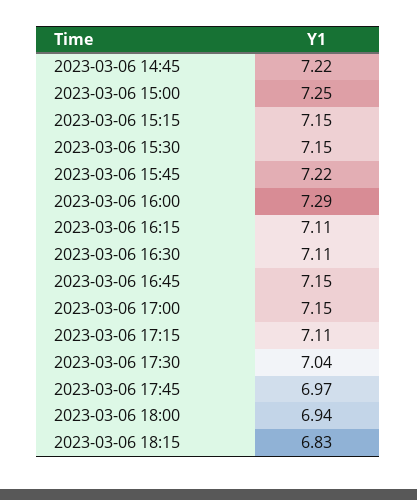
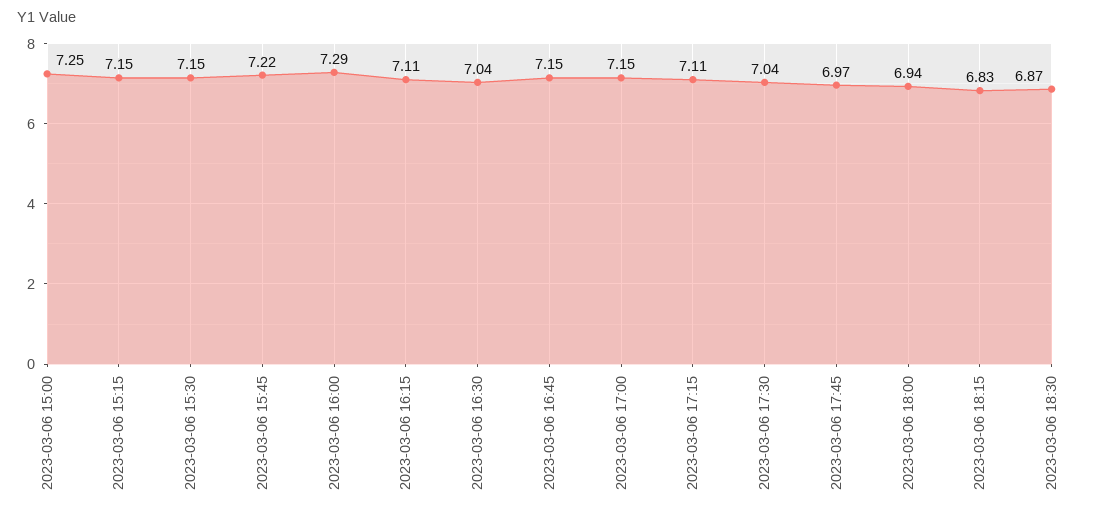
2023-03-06 14:45: 7.22 -> none
2023-03-06 16:30: 7.11 -> 7.04
2023-03-06 18:30: none -> 6.87

